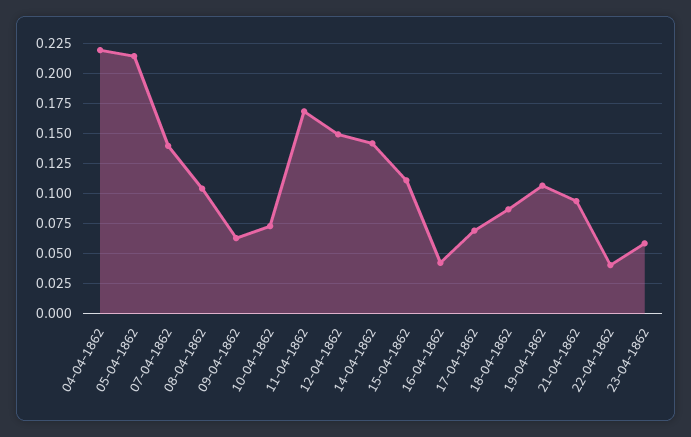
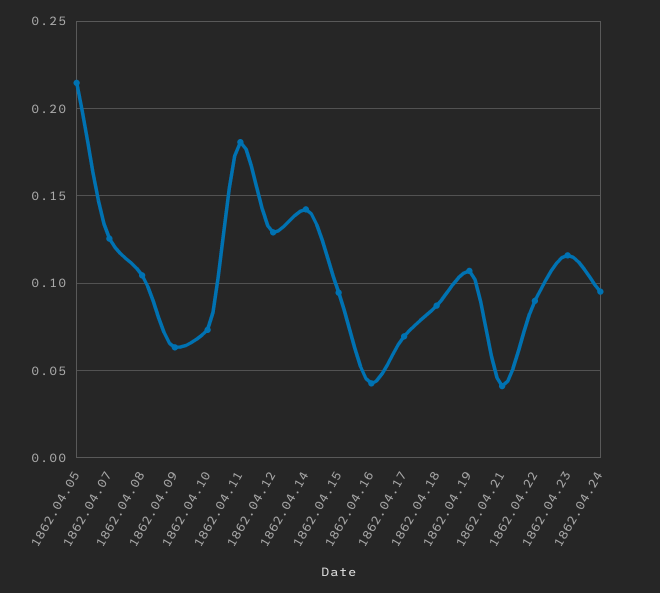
04-04-1862: 0.22 -> none
07-04-1862: 0.14 -> 0.125
11-04-1862: 0.17 -> 0.18
12-04-1862: 0.15 -> 0.13
15-04-1862: 0.11 -> 0.095
21-04-1862: 0.095 -> 0.04
22-04-1862: 0.04 -> 0.09
23-04-1862: 0.06 -> 0.115
1862.04.24: none -> 0.095

